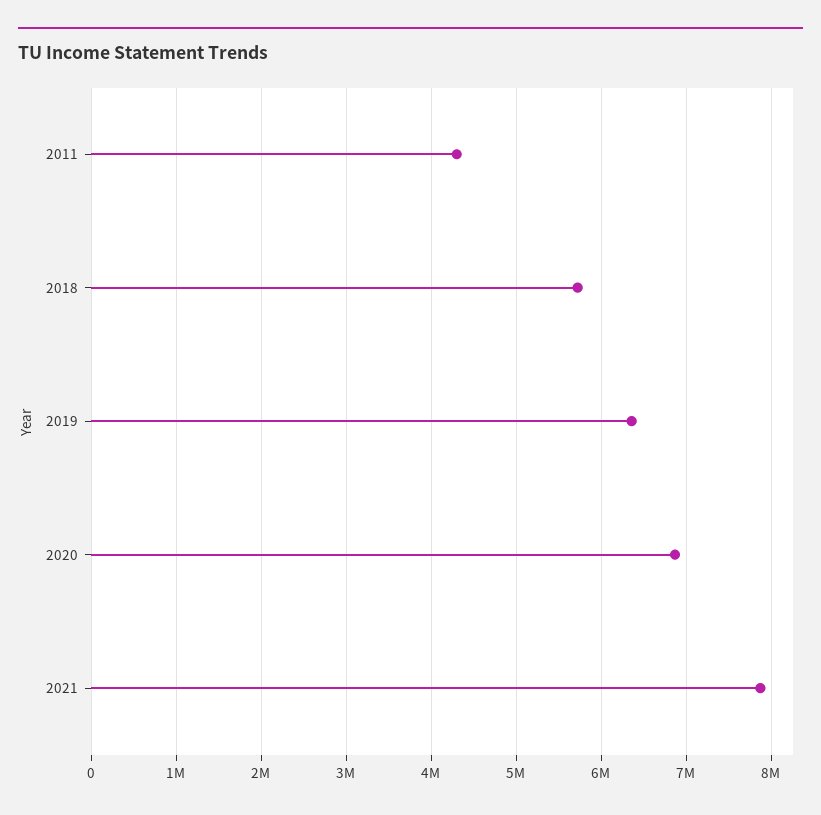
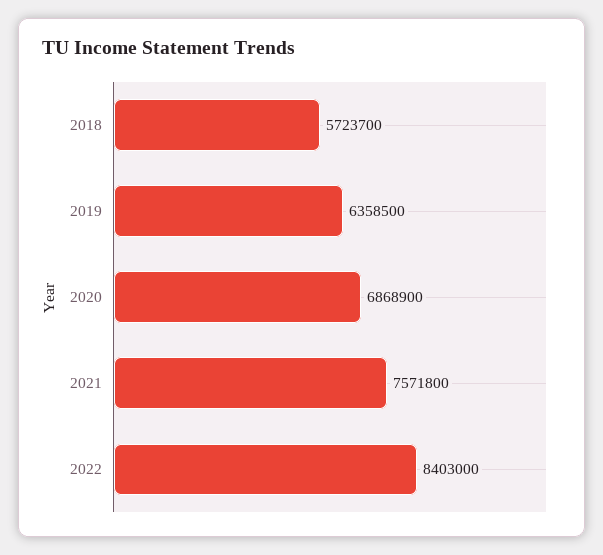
2011: 4300000 -> none
2021: 7900000 -> 7571800
2022: none -> 8403000

